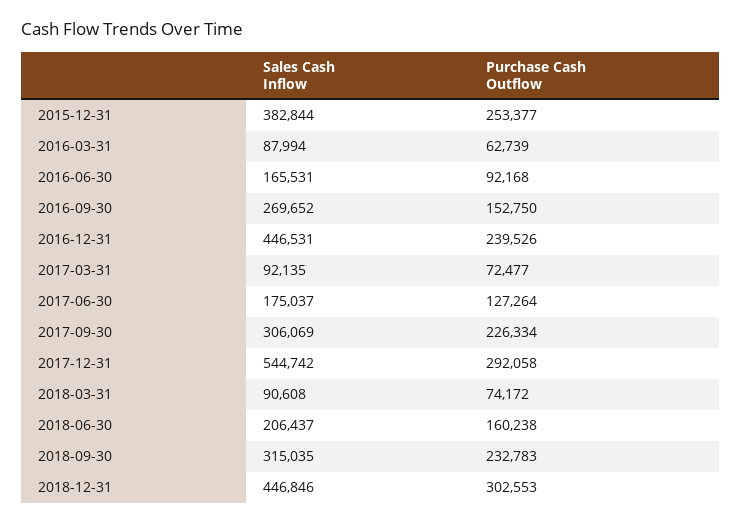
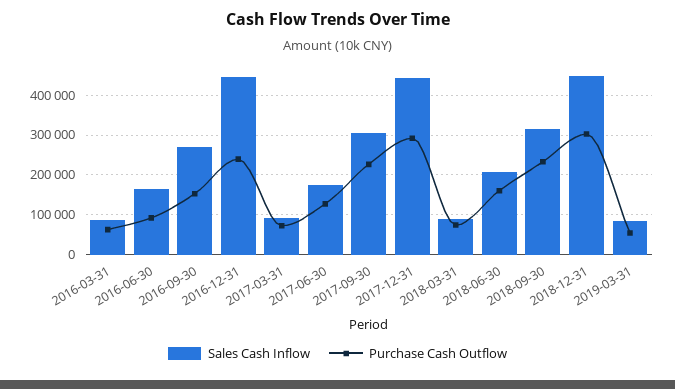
Sales Cash Inflow, 2015-12-31: 382844 -> none
Purchase Cash Outflow, 2015-12-31: 253377 -> none
Sales Cash Inflow, 2017-12-31: 544742 -> 440000
Sales Cash Inflow, 2019-03-31: none -> 80000
Purchase Cash Outflow, 2019-03-31: none -> 60000

